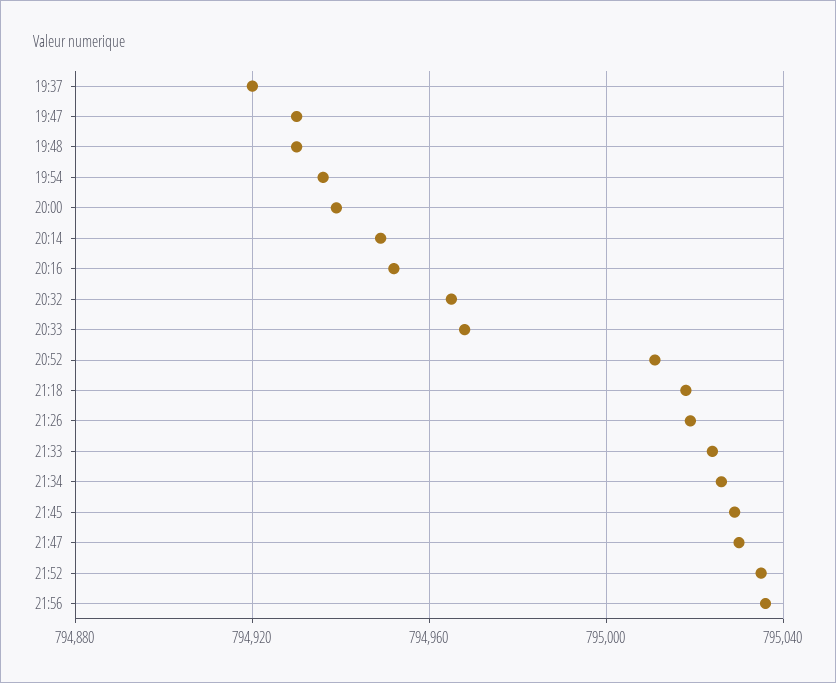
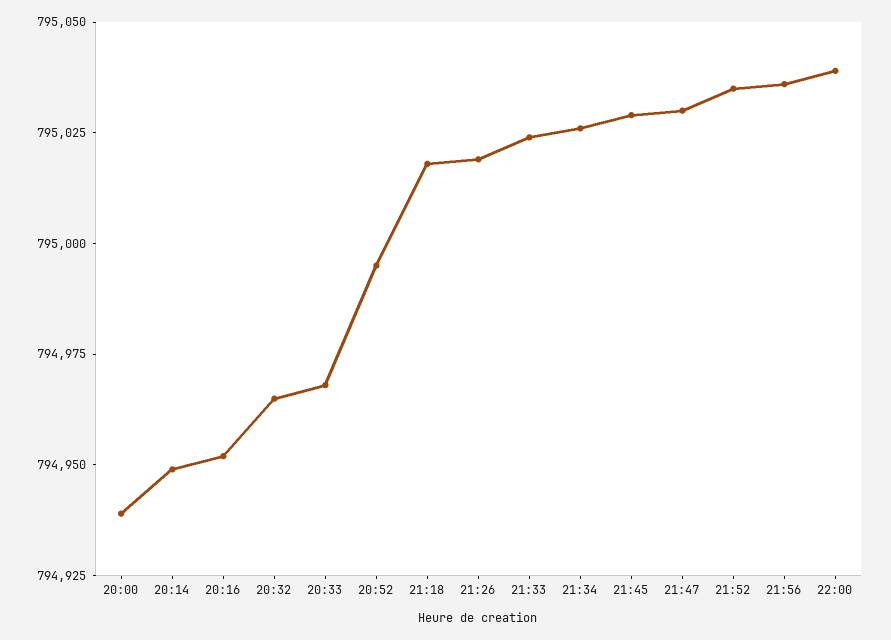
19:37: 794920 -> none
19:47: 794930 -> none
19:48: 794930 -> none
19:54: 794935 -> none
20:52: 795010 -> 794995
22:00: none -> 795040

